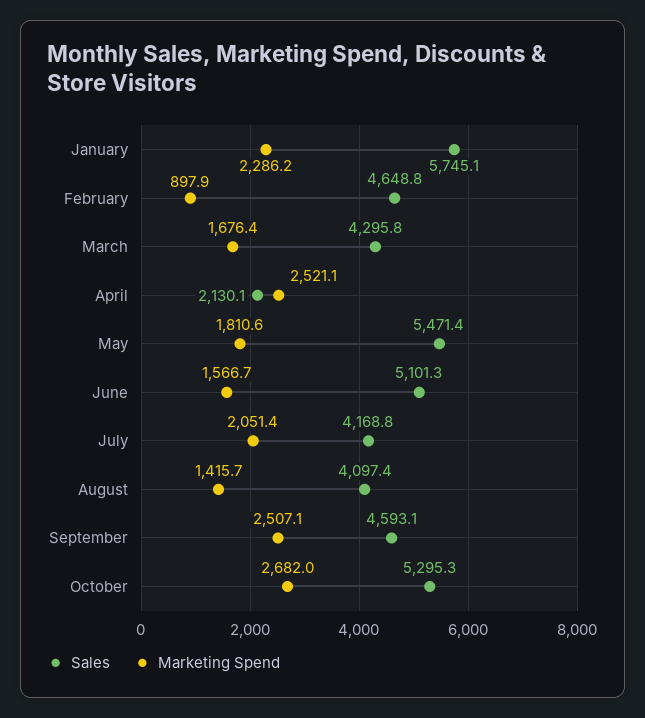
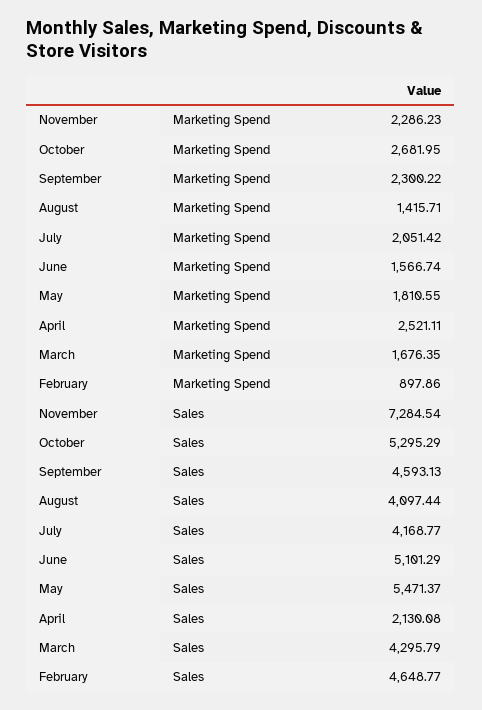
Sales, January: 5745.1 -> none
Marketing Spend, January: 2286.2 -> none
Marketing Spend, September: 2507.1 -> 2300.22
Marketing Spend, November: none -> 2286.23
Sales, November: none -> 7284.54

